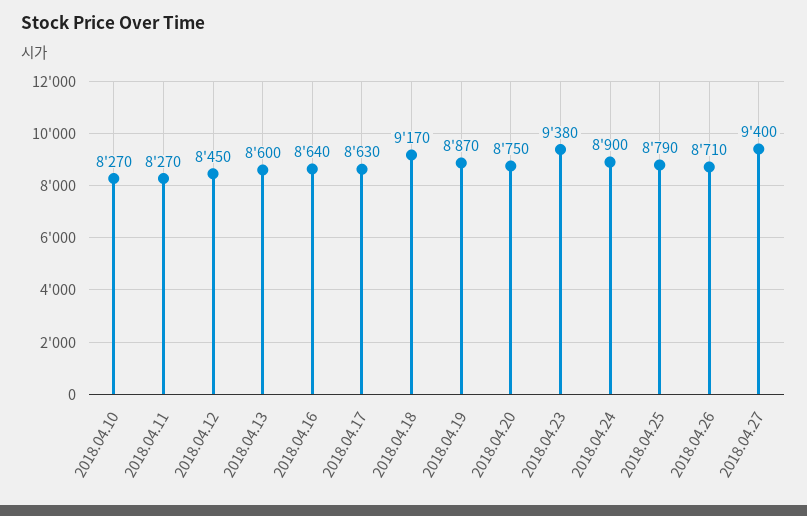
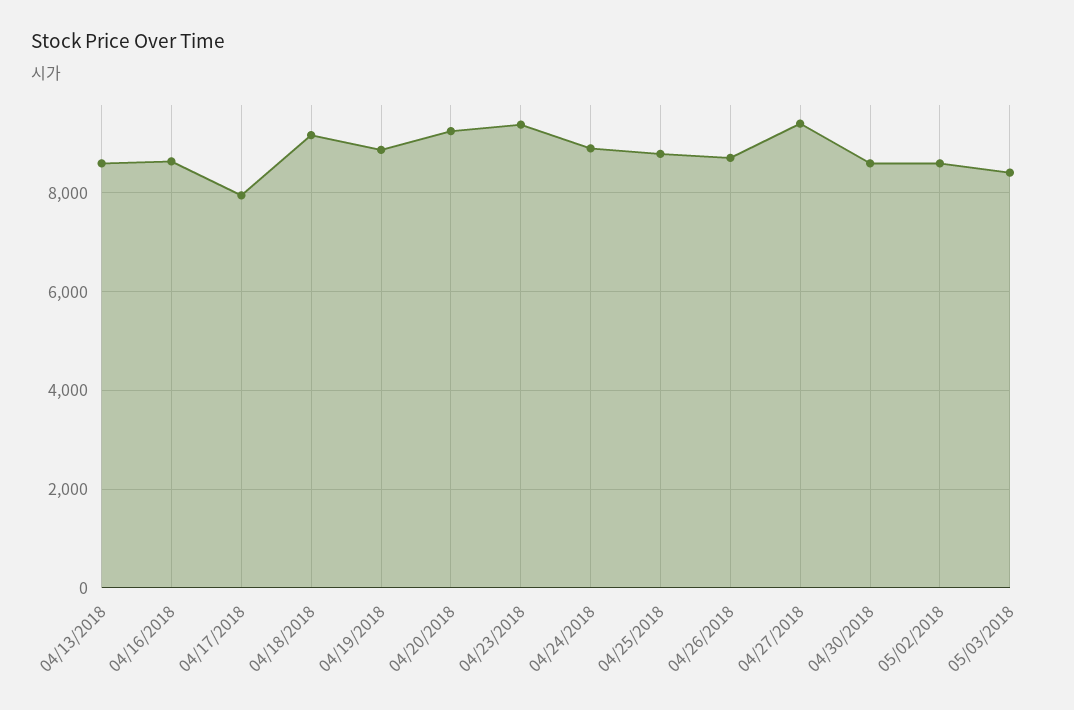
2018.04.10: 8270 -> none
2018.04.11: 8270 -> none
2018.04.12: 8450 -> none
2018.04.17: 8630 -> 8000
2018.04.20: 8750 -> 9200
04/30/2018: none -> 8600
05/02/2018: none -> 8600
05/03/2018: none -> 8400

